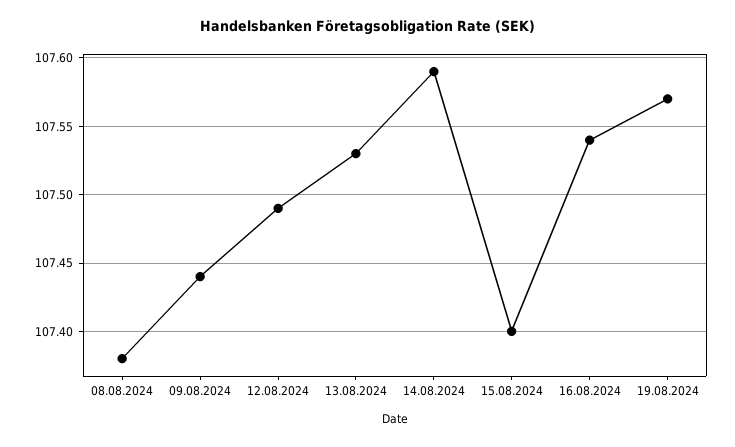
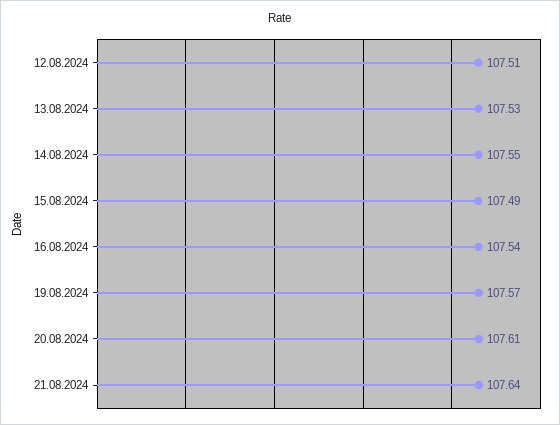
08.08.2024: 107.38 -> none
09.08.2024: 107.44 -> none
12.08.2024: 107.49 -> 107.51
14.08.2024: 107.59 -> 107.55
15.08.2024: 107.4 -> 107.49
20.08.2024: none -> 107.61
21.08.2024: none -> 107.64

